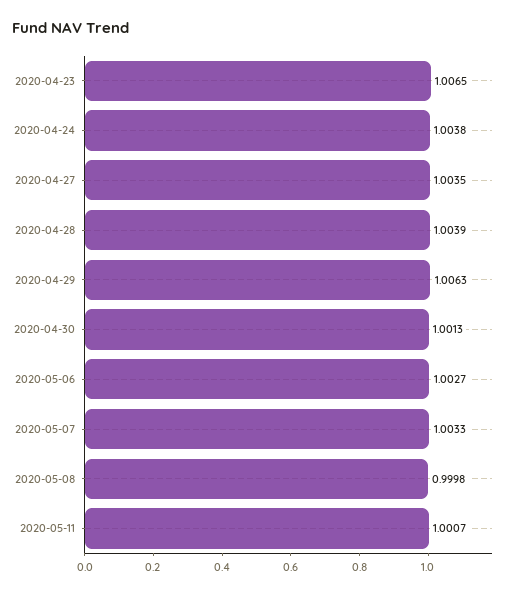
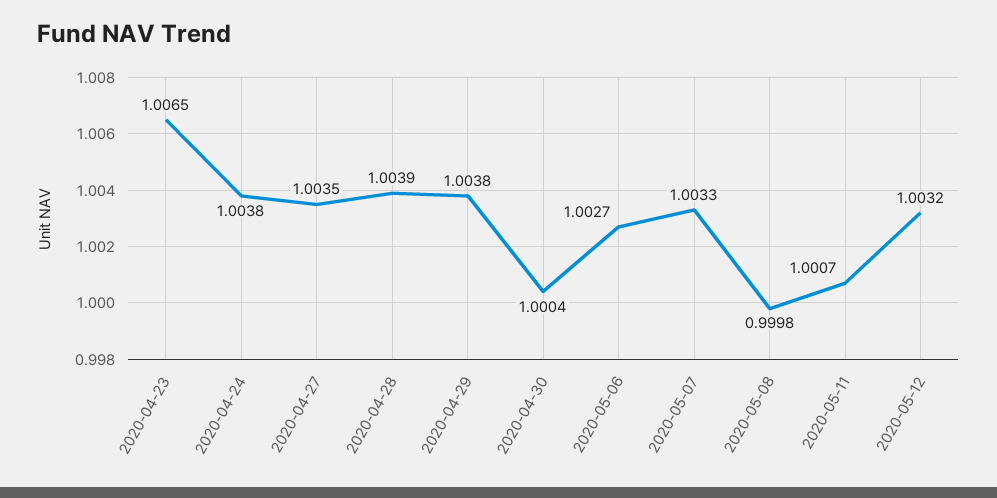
2020-04-29: 1.0063 -> 1.0038
2020-04-30: 1.0013 -> 1.0004
2020-05-12: none -> 1.0032

